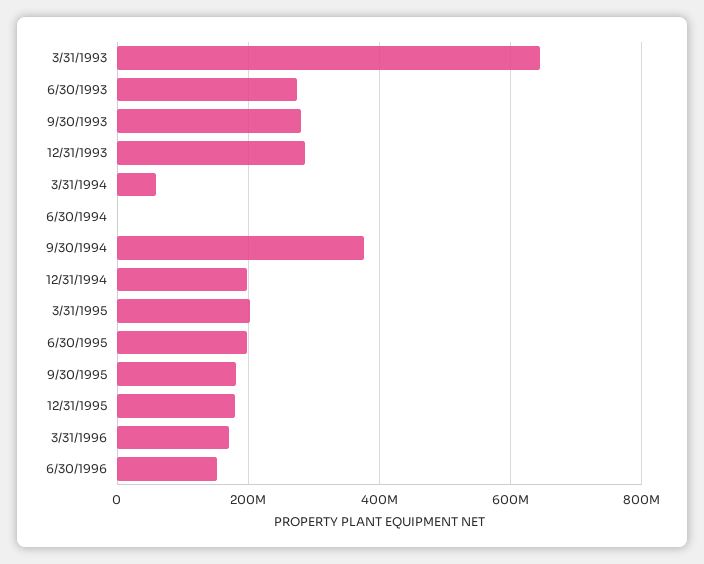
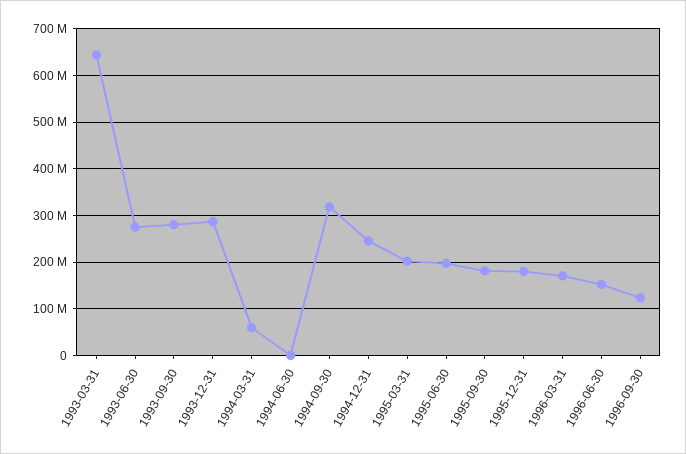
9/30/1994: 380000000 -> 320000000
12/31/1994: 200000000 -> 240000000
1996-09-30: none -> 120000000

